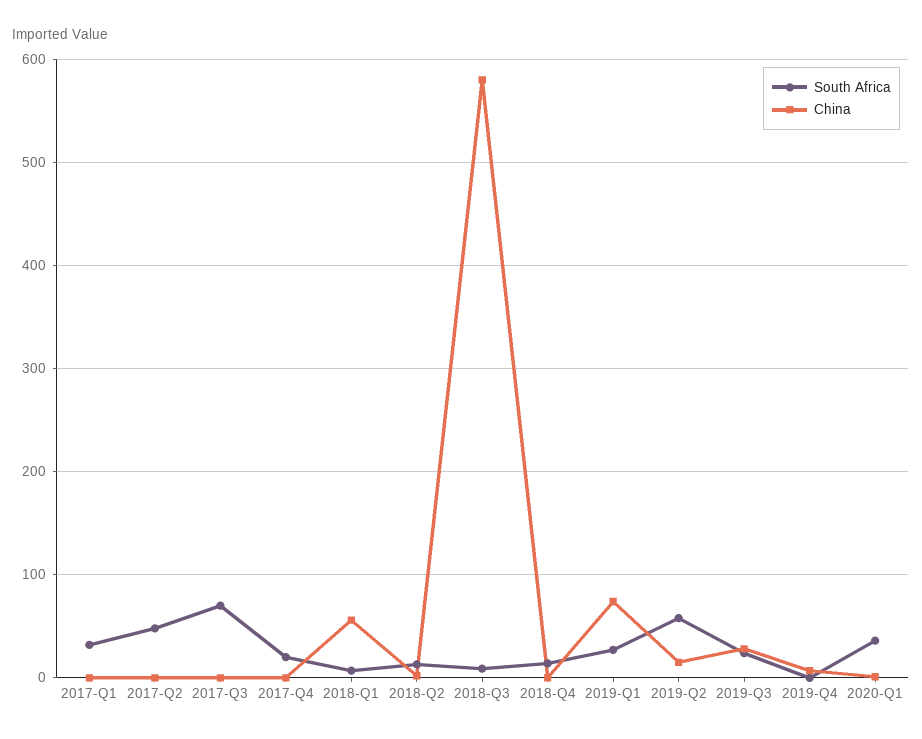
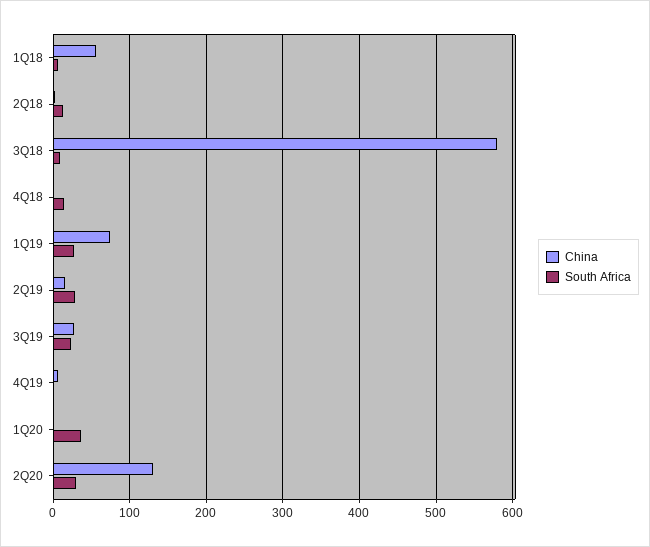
South Africa, 2017-Q1: 30 -> none
China, 2017-Q1: 0 -> none
South Africa, 2017-Q2: 50 -> none
China, 2017-Q2: 0 -> none
South Africa, 2017-Q3: 70 -> none
China, 2017-Q3: 0 -> none
South Africa, 2017-Q4: 20 -> none
China, 2017-Q4: 0 -> none
South Africa, 2019-Q2: 60 -> 30
China, 2Q20: none -> 130
South Africa, 2Q20: none -> 30

